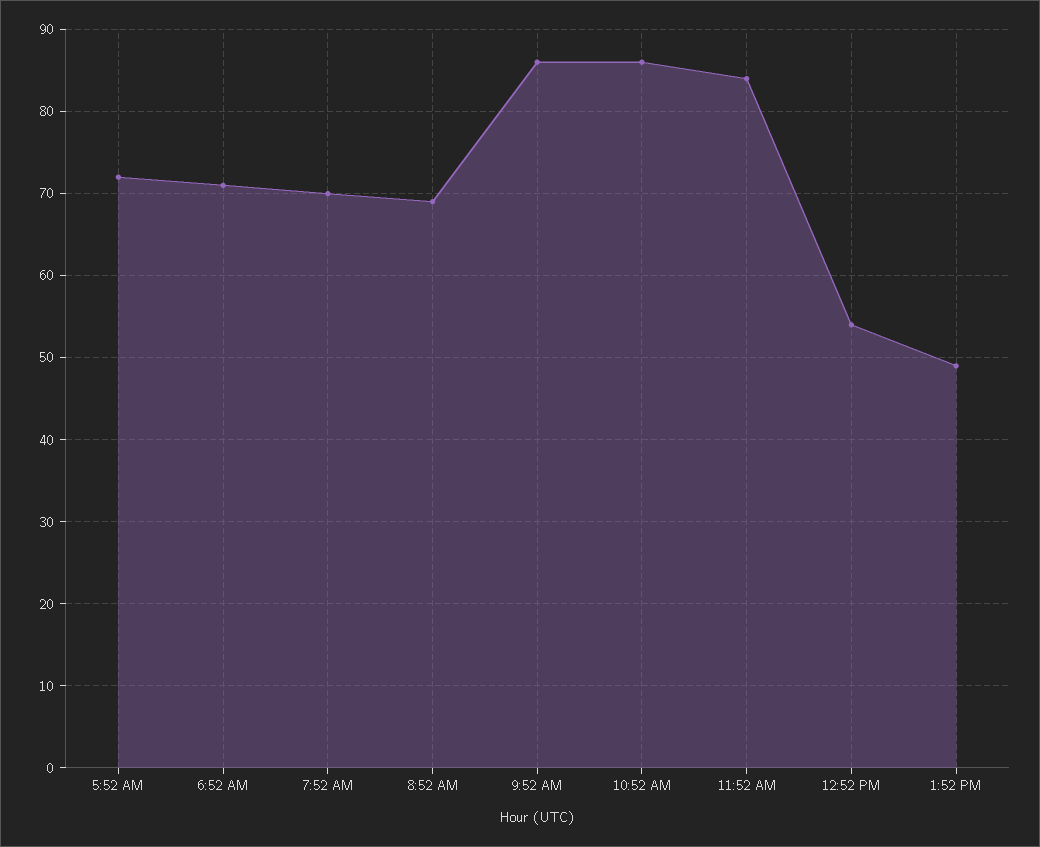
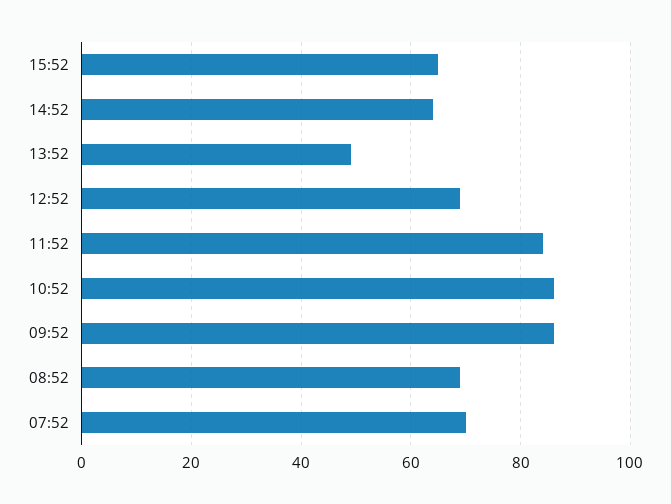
5:52 AM: 72 -> none
6:52 AM: 71 -> none
12:52 PM: 54 -> 70
15:52: none -> 65
14:52: none -> 65

